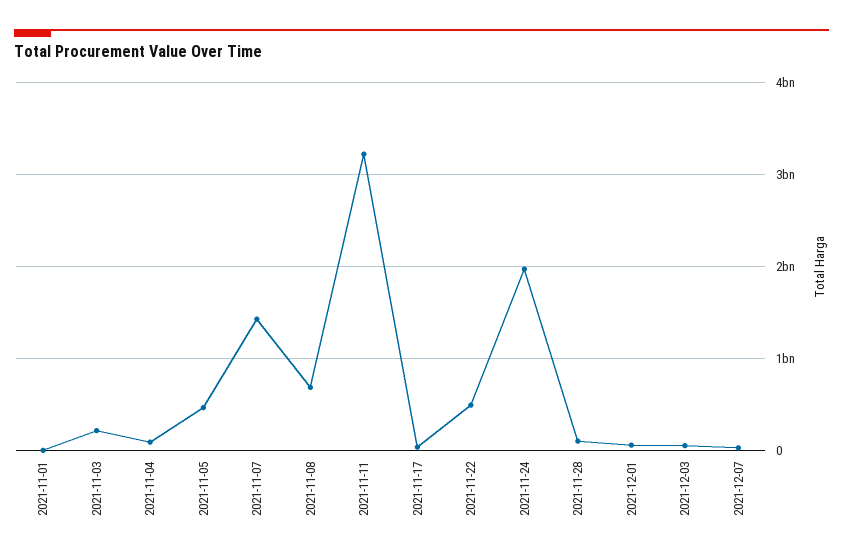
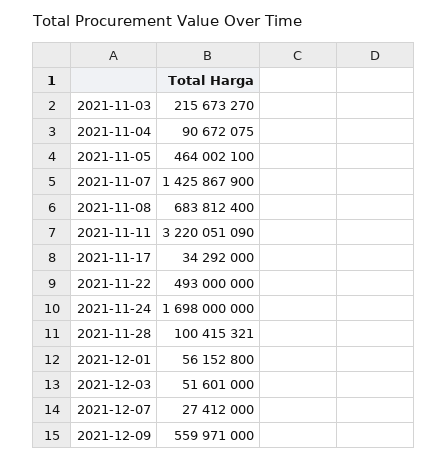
2021-11-01: 0 -> none
2021-11-24: 2000000000 -> 1698000000
2021-12-09: none -> 559971000

